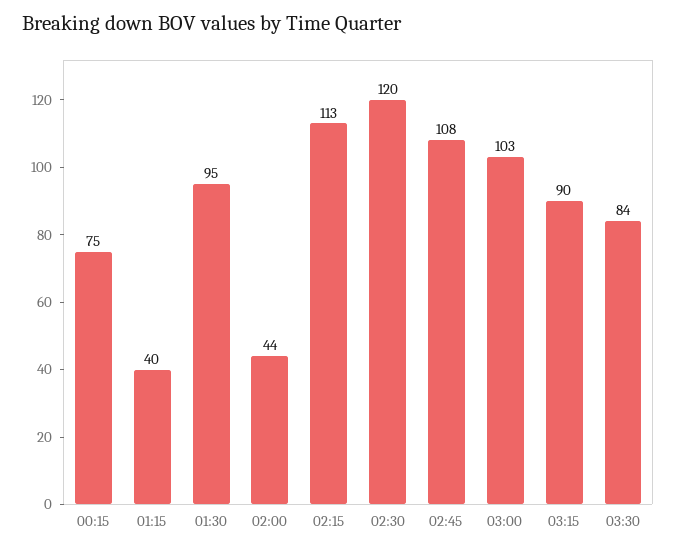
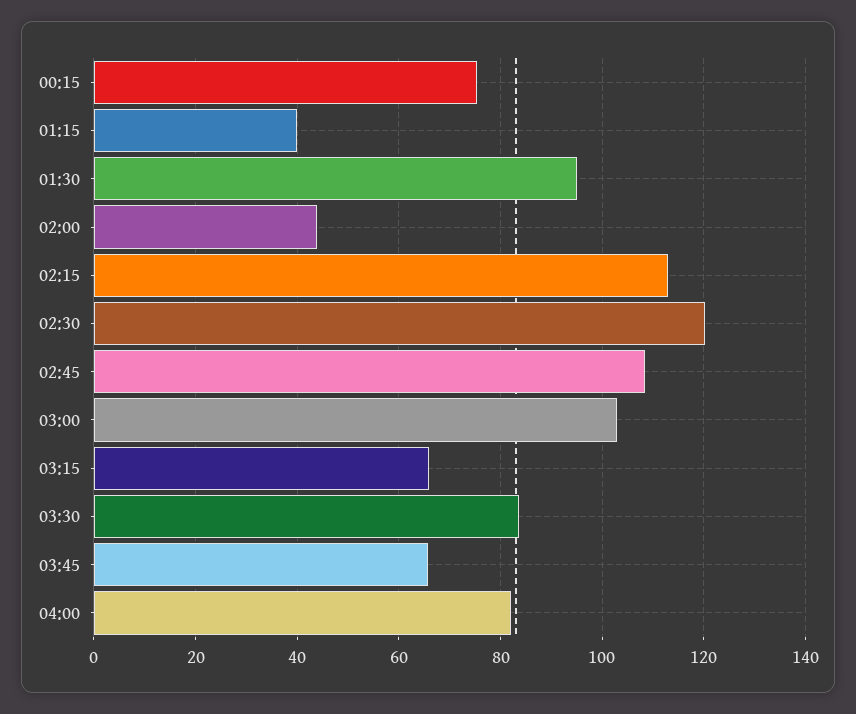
03:15: 90 -> 66
03:45: none -> 66
04:00: none -> 82

